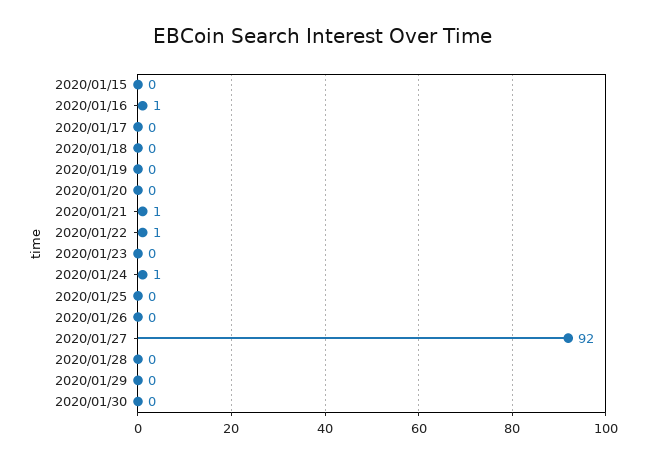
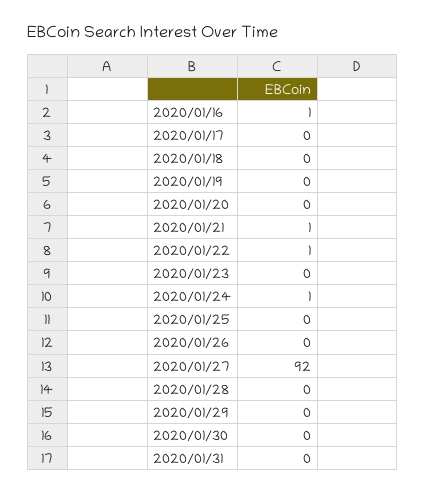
2020/01/15: 0 -> none
2020/01/31: none -> 0

